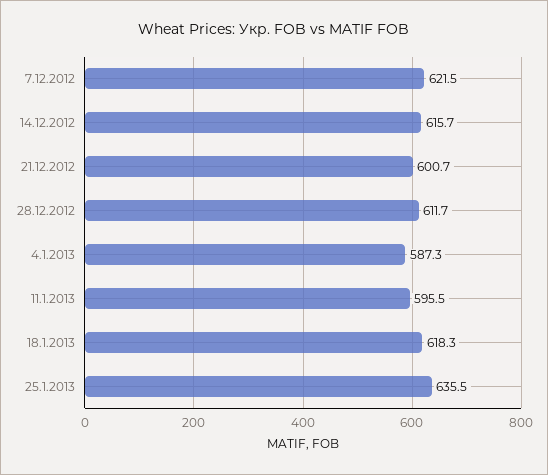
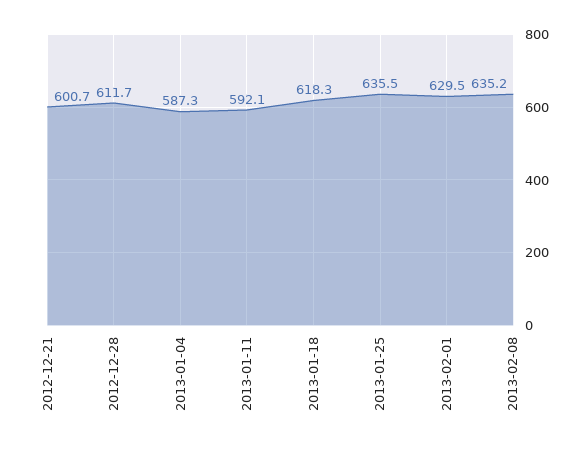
7.12.2012: 621.5 -> none
14.12.2012: 615.7 -> none
11.1.2013: 595.5 -> 592.1
2013-02-01: none -> 629.5
2013-02-08: none -> 635.2

